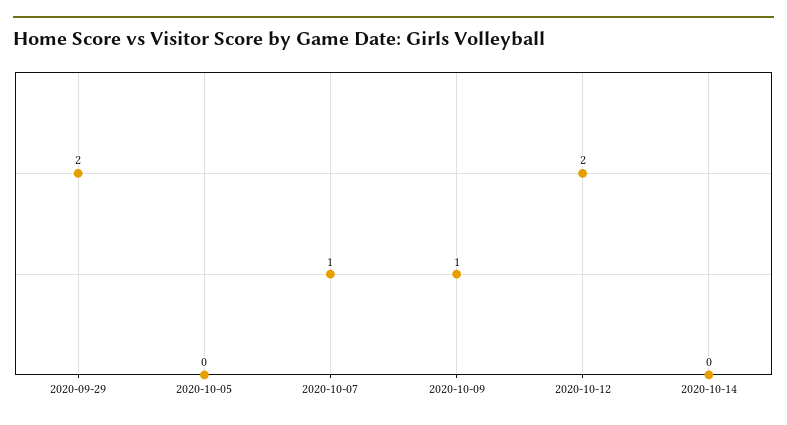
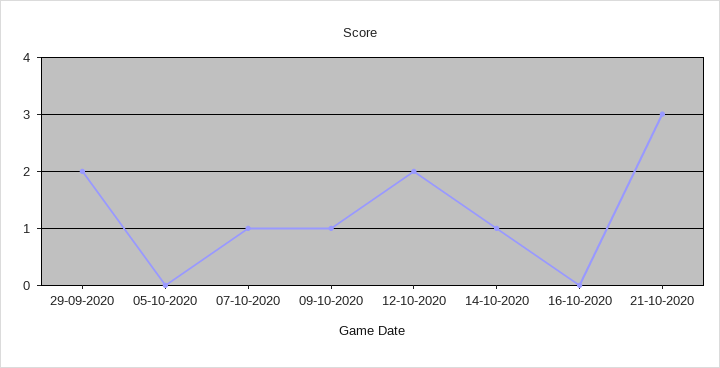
2020-10-14: 0 -> 1
16-10-2020: none -> 0
21-10-2020: none -> 3

